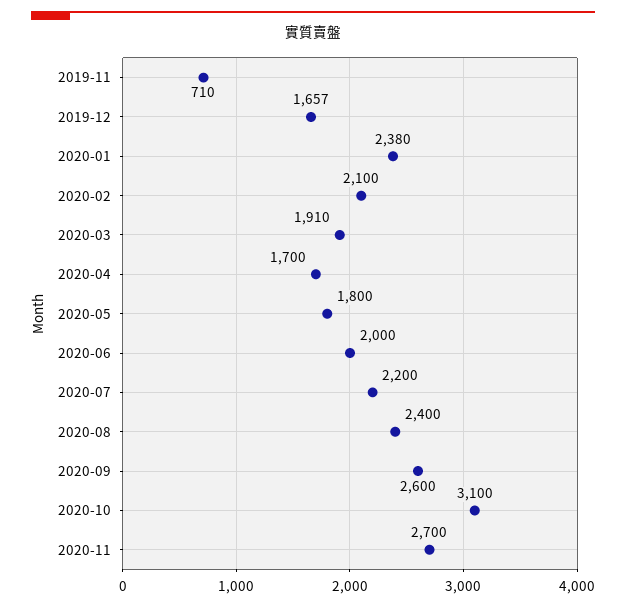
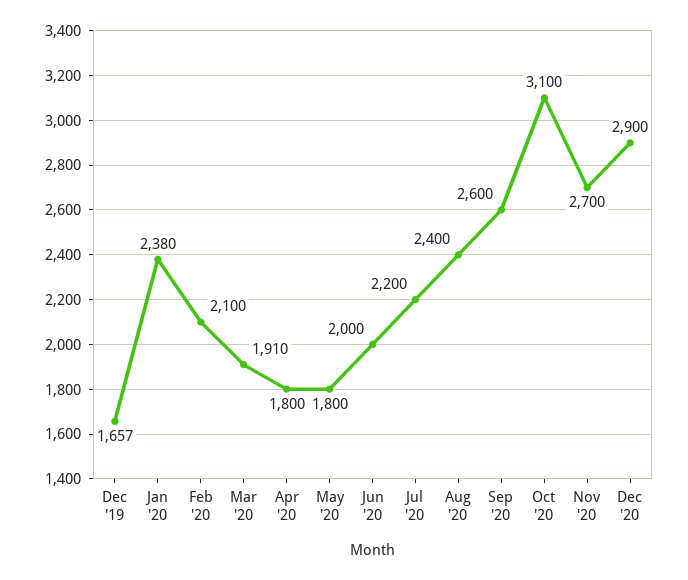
2019-11: 710 -> none
2020-04: 1700 -> 1800
Dec '20: none -> 2900

